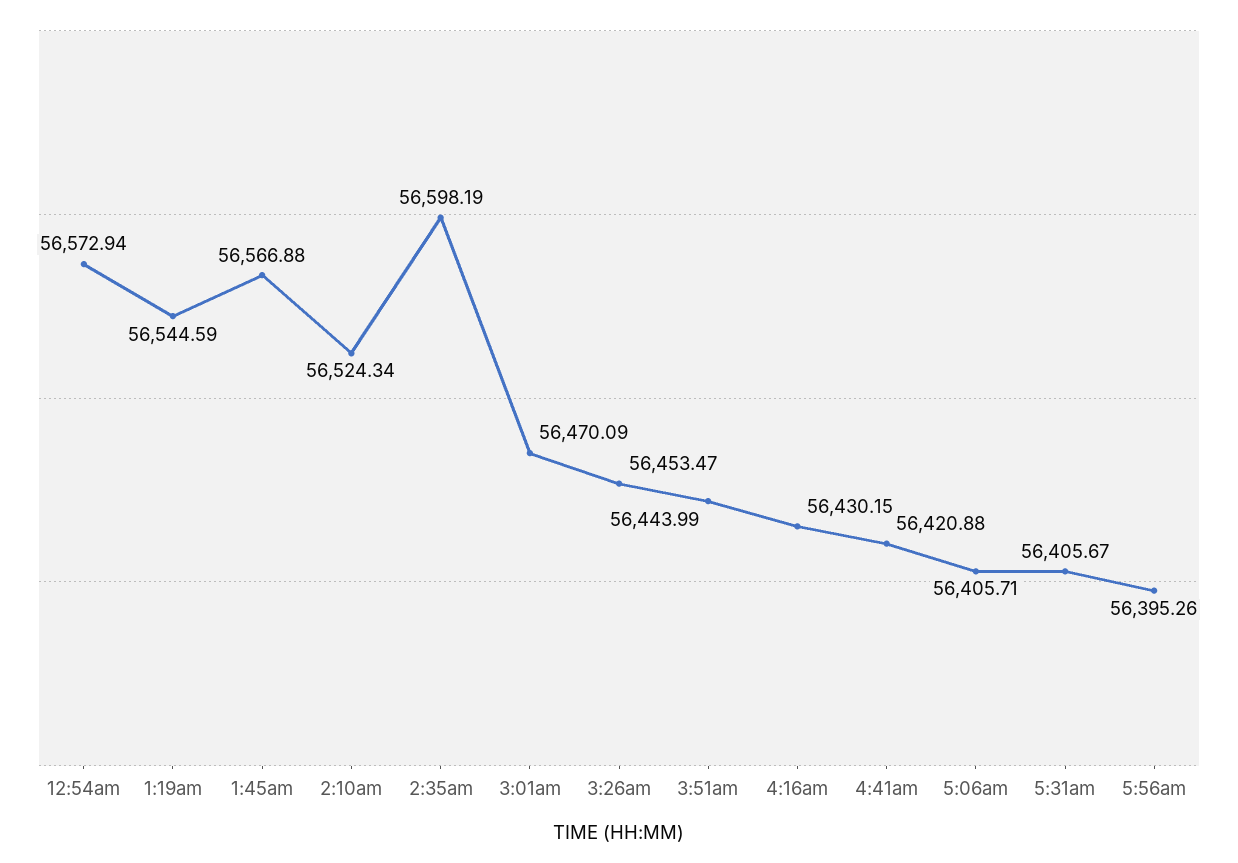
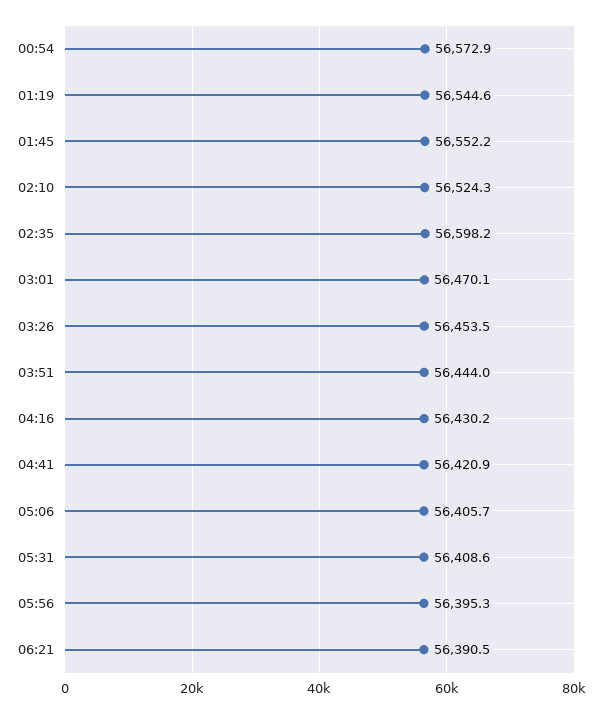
1:45am: 56566.88 -> 56552.2
5:31am: 56405.67 -> 56408.6
06:21: none -> 56390.5

